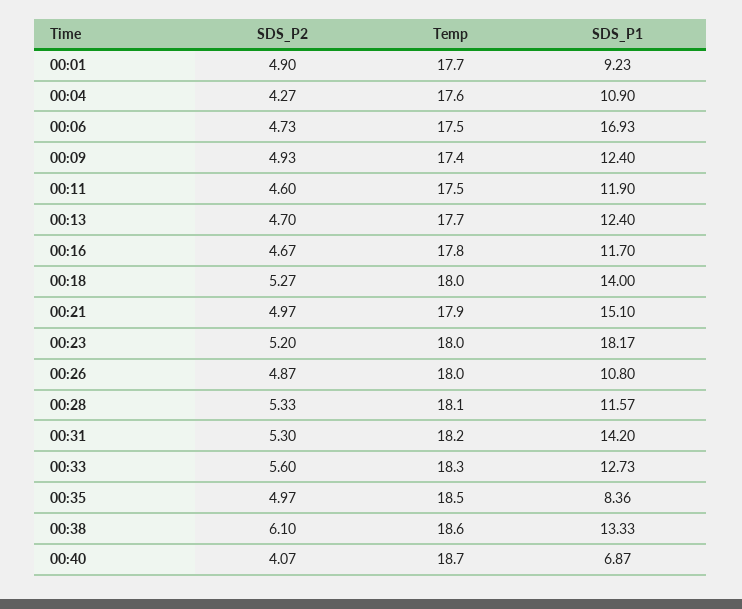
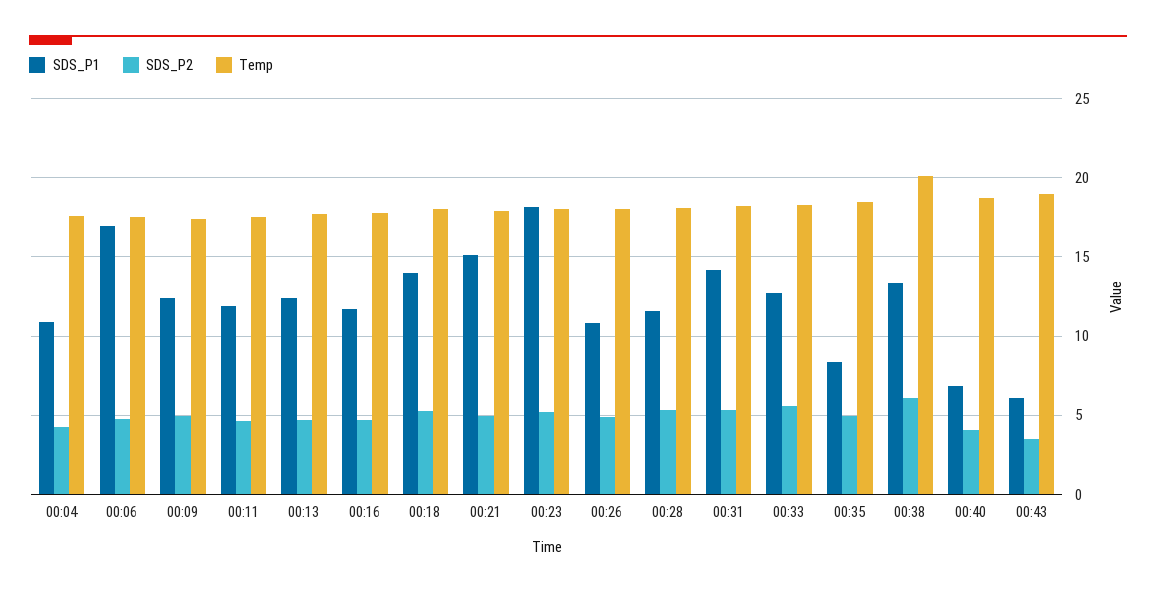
SDS_P2, 00:01: 4.9 -> none
Temp, 00:01: 17.7 -> none
SDS_P1, 00:01: 9.23 -> none
Temp, 00:38: 18.6 -> 20
SDS_P1, 00:43: none -> 6
SDS_P2, 00:43: none -> 3.5
Temp, 00:43: none -> 19

